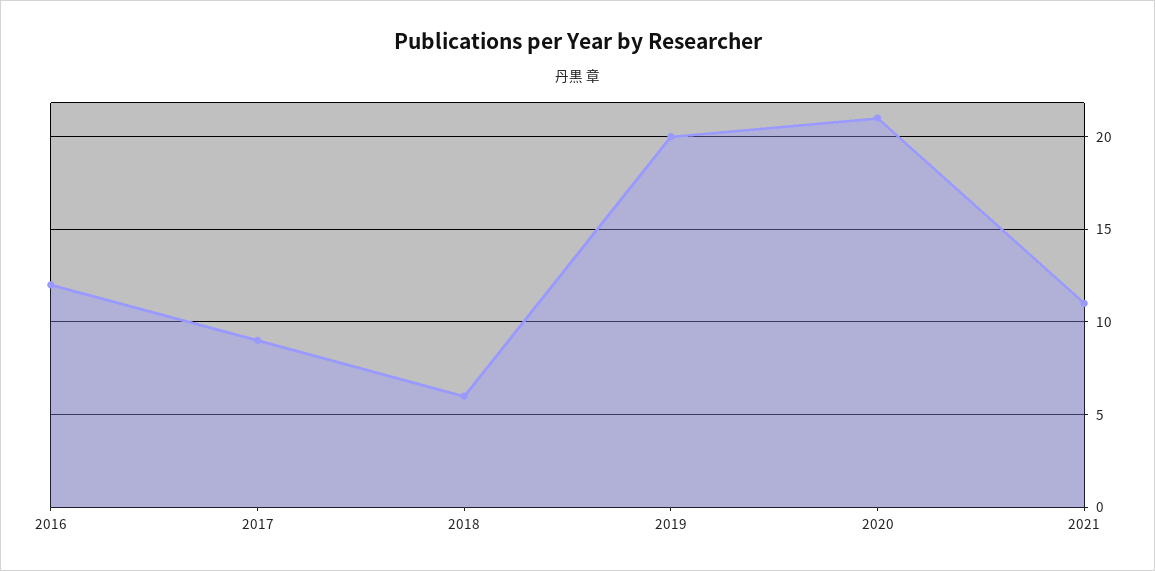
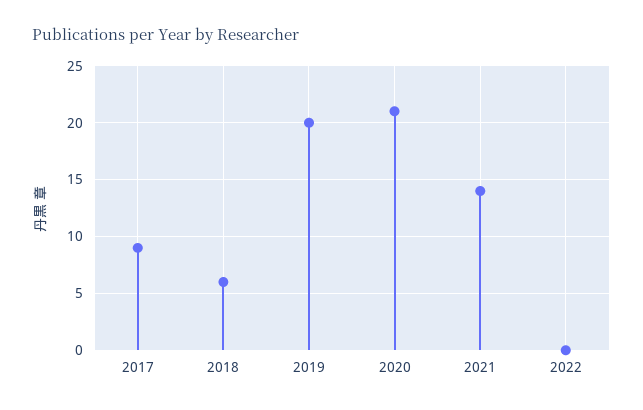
2016: 12 -> none
2021: 11 -> 14
2022: none -> 0

